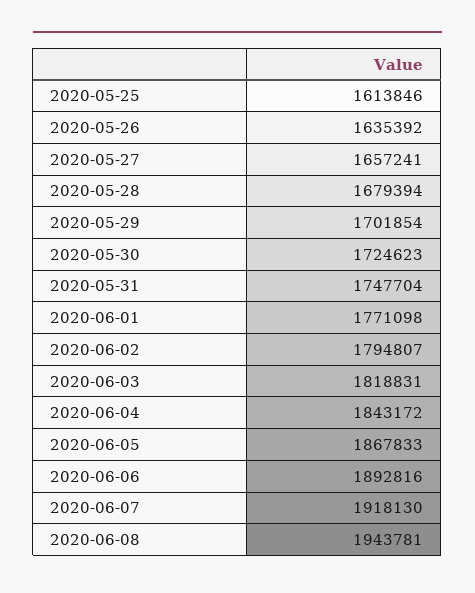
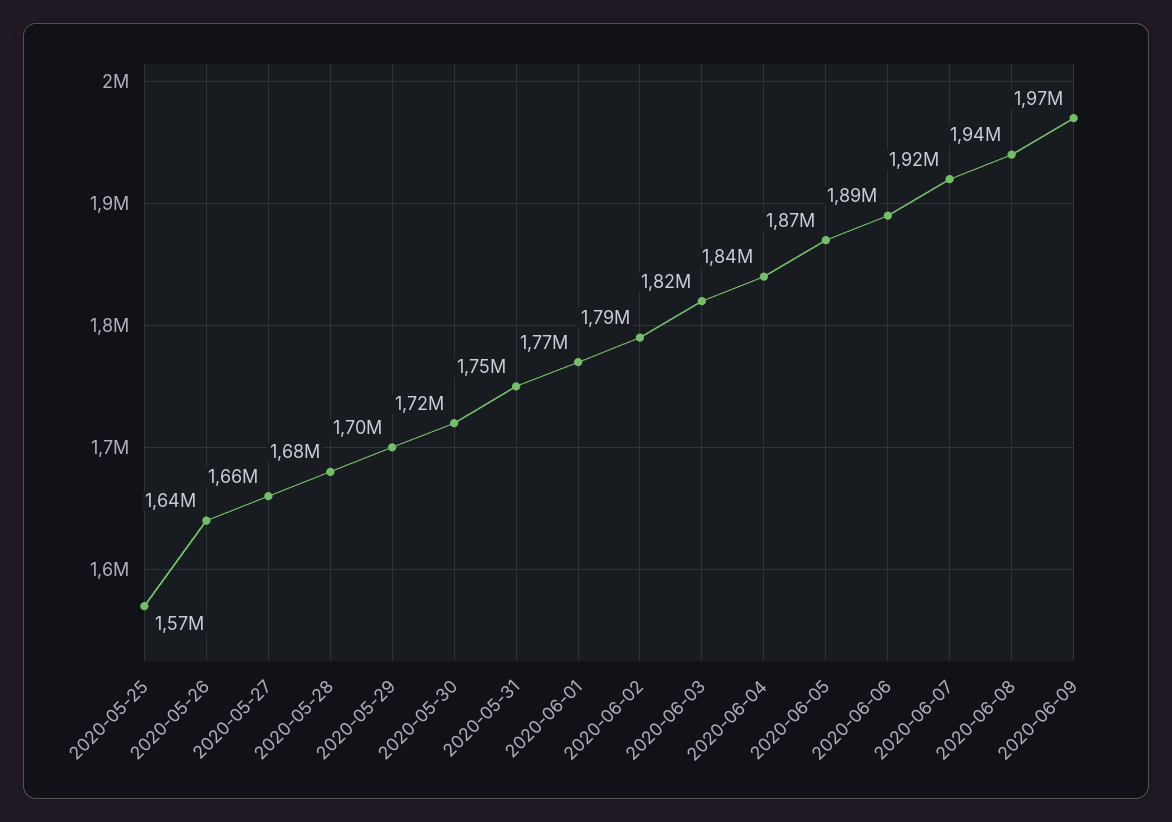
2020-05-25: 1613846 -> 1570000
2020-06-09: none -> 1970000

